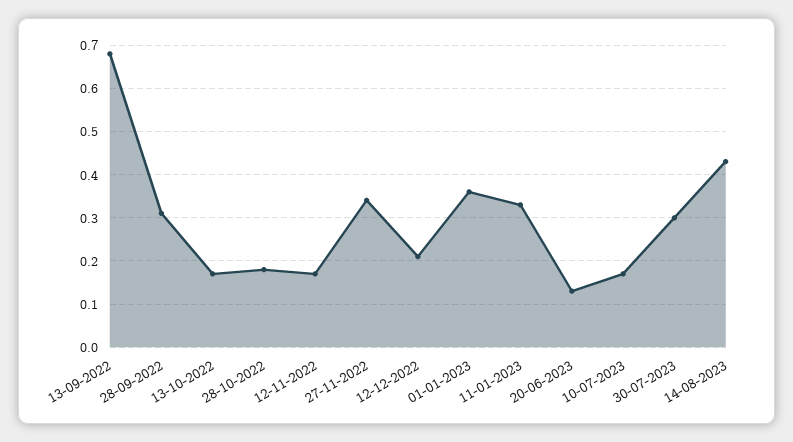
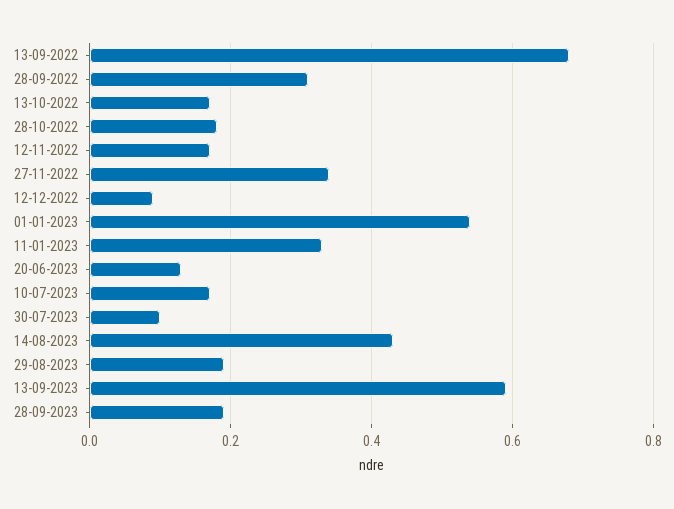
12-12-2022: 0.2 -> 0.1
01-01-2023: 0.35 -> 0.55
30-07-2023: 0.3 -> 0.1
29-08-2023: none -> 0.2
13-09-2023: none -> 0.6
28-09-2023: none -> 0.2

